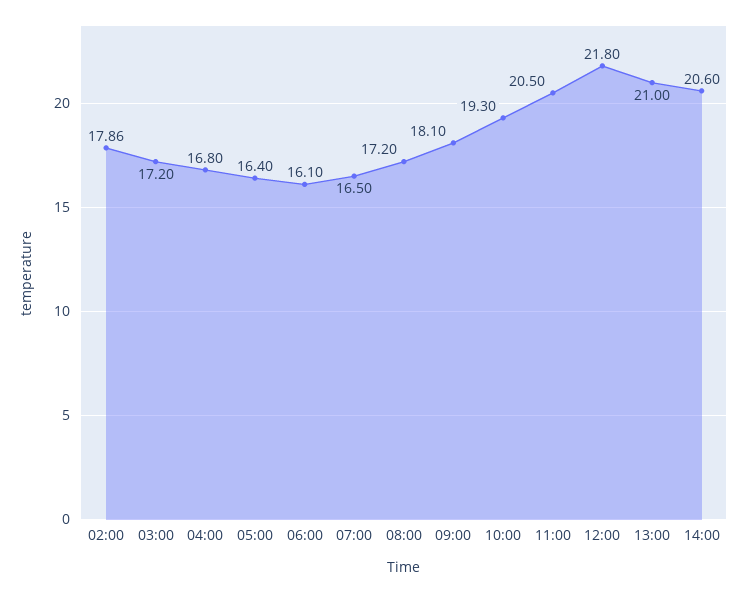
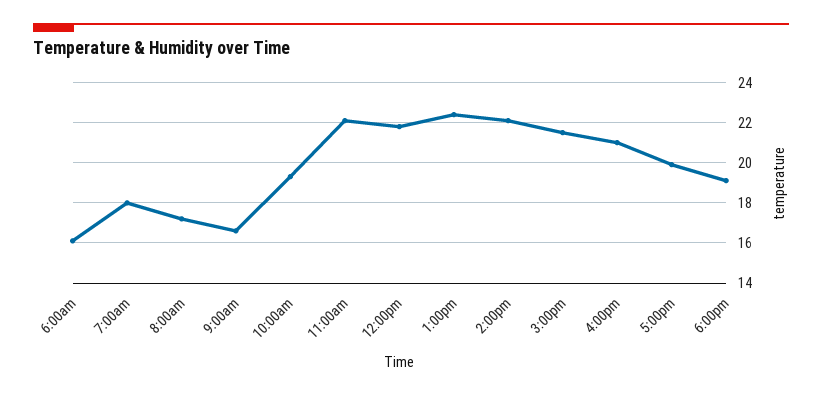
02:00: 17.86 -> none
03:00: 17.2 -> none
04:00: 16.8 -> none
05:00: 16.4 -> none
07:00: 16.5 -> 18
09:00: 18.1 -> 16.5
11:00: 20.5 -> 22
13:00: 21 -> 22.5
14:00: 20.6 -> 22
3:00pm: none -> 21.5
4:00pm: none -> 21
5:00pm: none -> 20
6:00pm: none -> 19

